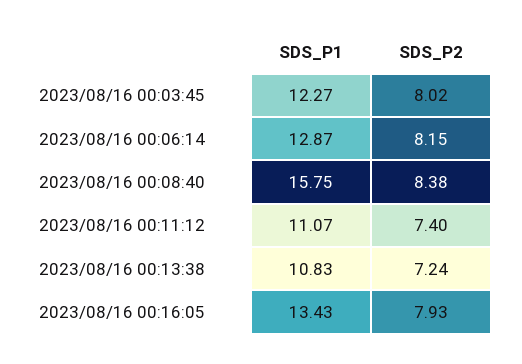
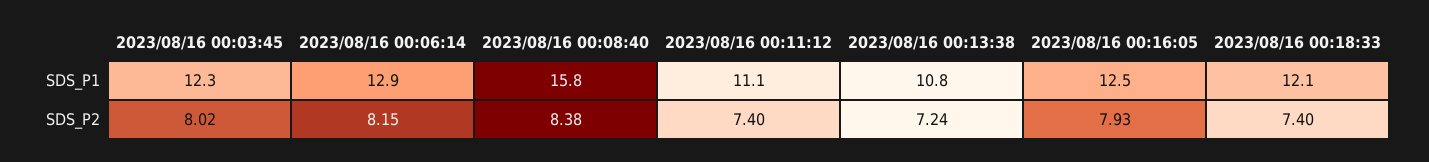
SDS_P1, 2023/08/16 00:16:05: 13.43 -> 12.5
SDS_P1, 2023/08/16 00:18:33: none -> 12.1
SDS_P2, 2023/08/16 00:18:33: none -> 7.4

